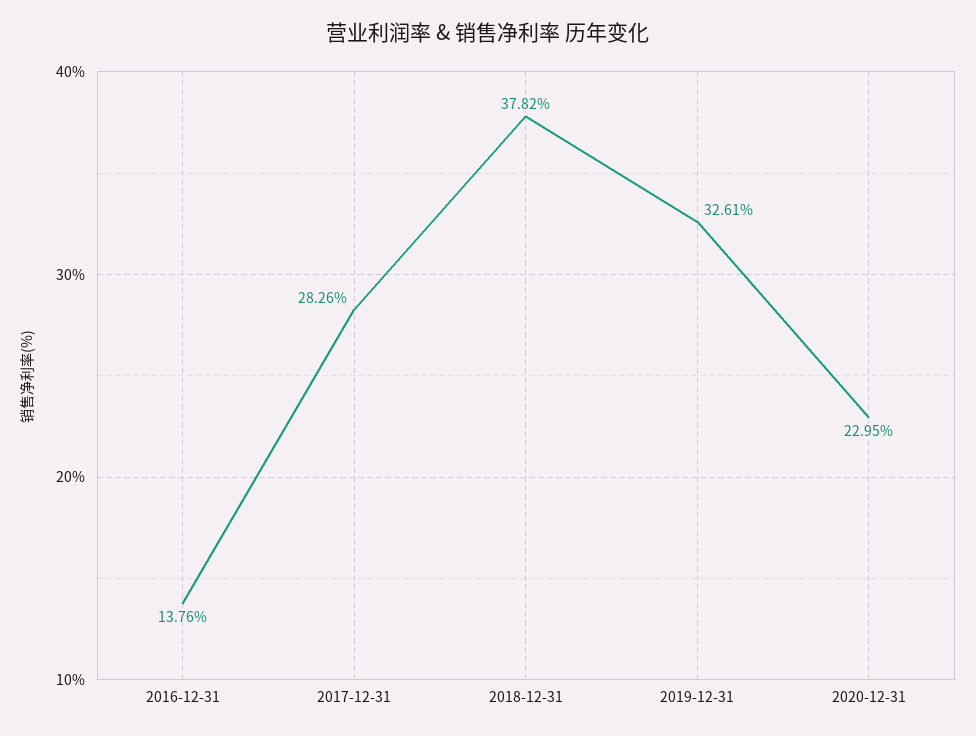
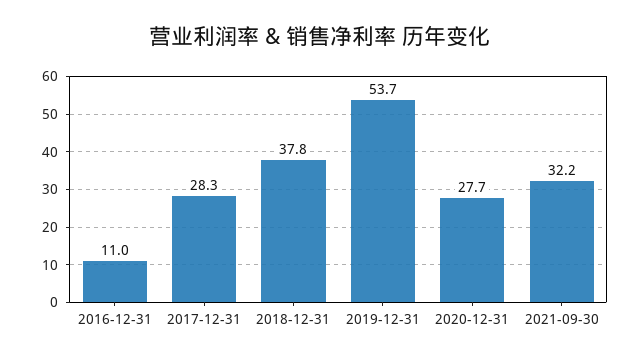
2016-12-31: 13.76 -> 11
2019-12-31: 32.61 -> 53.7
2020-12-31: 22.95 -> 27.7
2021-09-30: none -> 32.2

